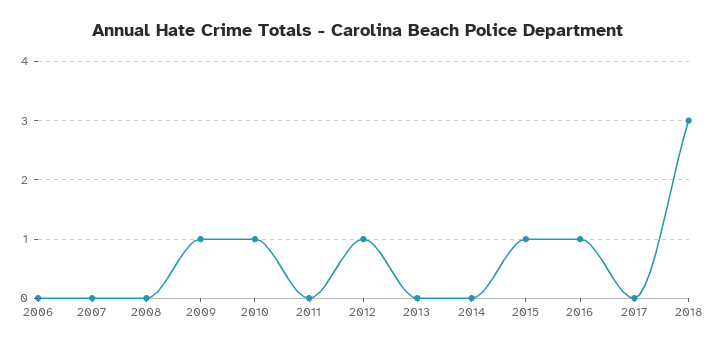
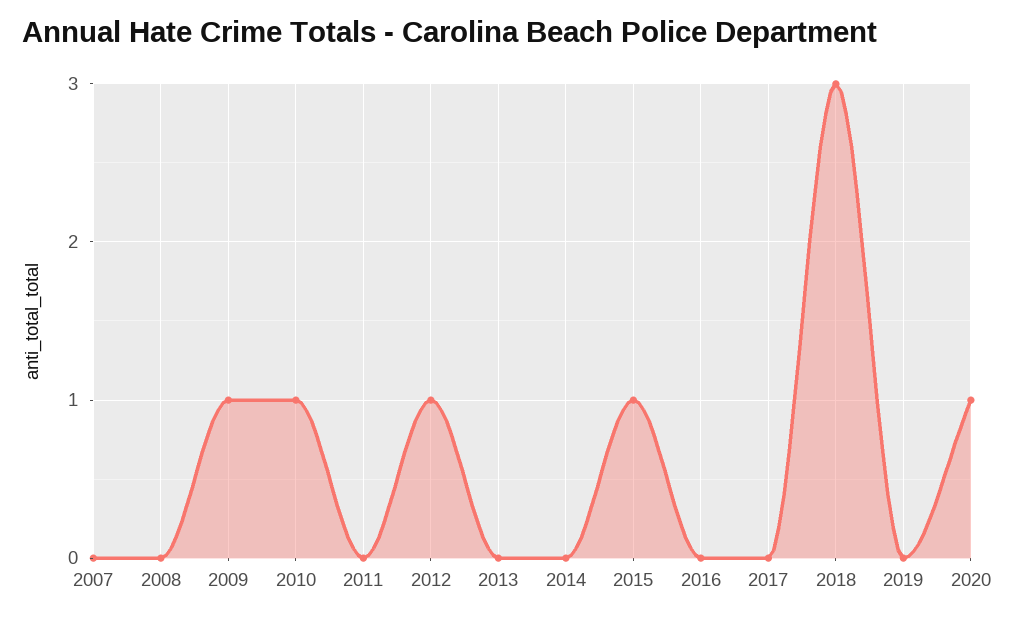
2006: 0 -> none
2016: 1 -> 0
2019: none -> 0
2020: none -> 1

